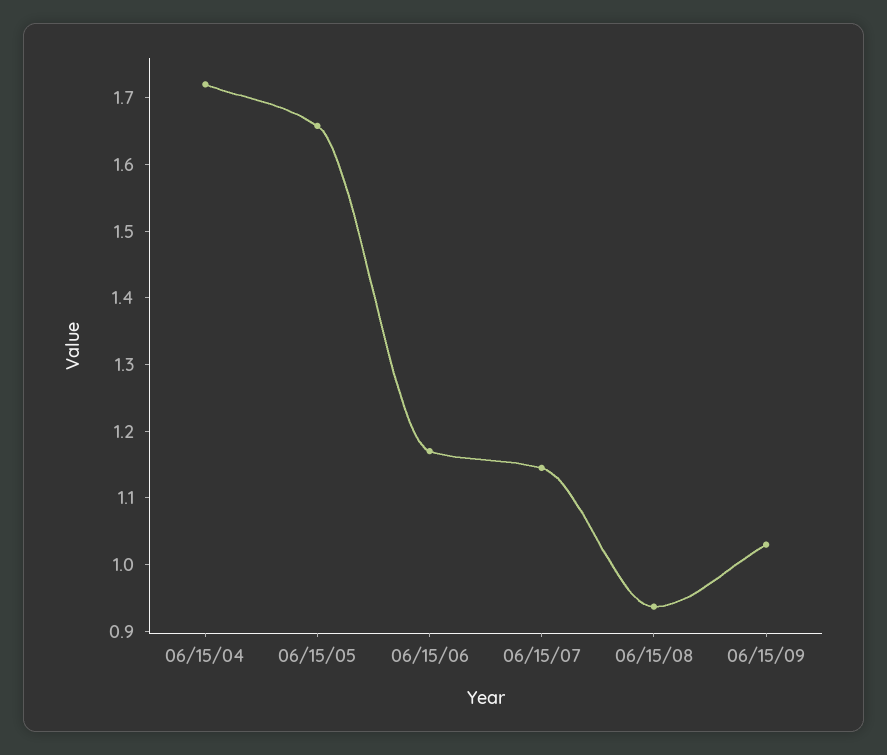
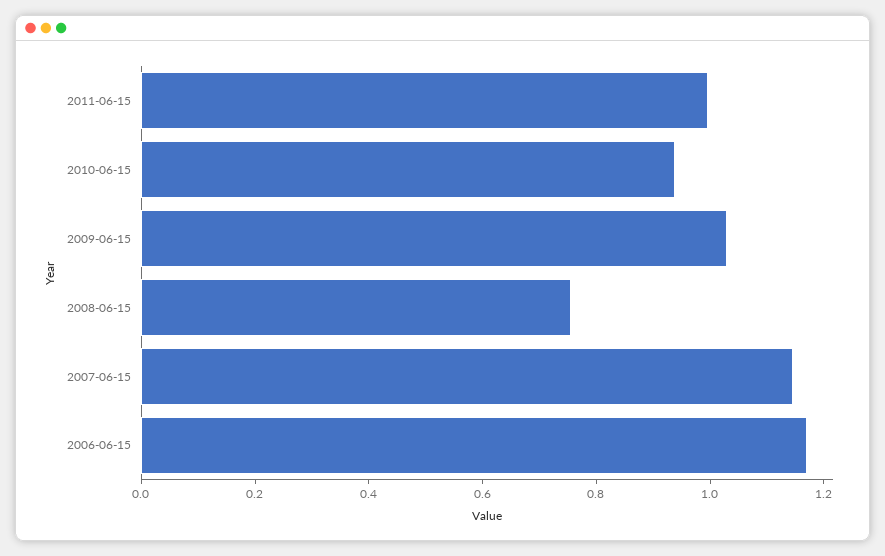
06/15/04: 1.72 -> none
06/15/05: 1.66 -> none
06/15/08: 0.94 -> 0.75
2011-06-15: none -> 1
2010-06-15: none -> 0.95

